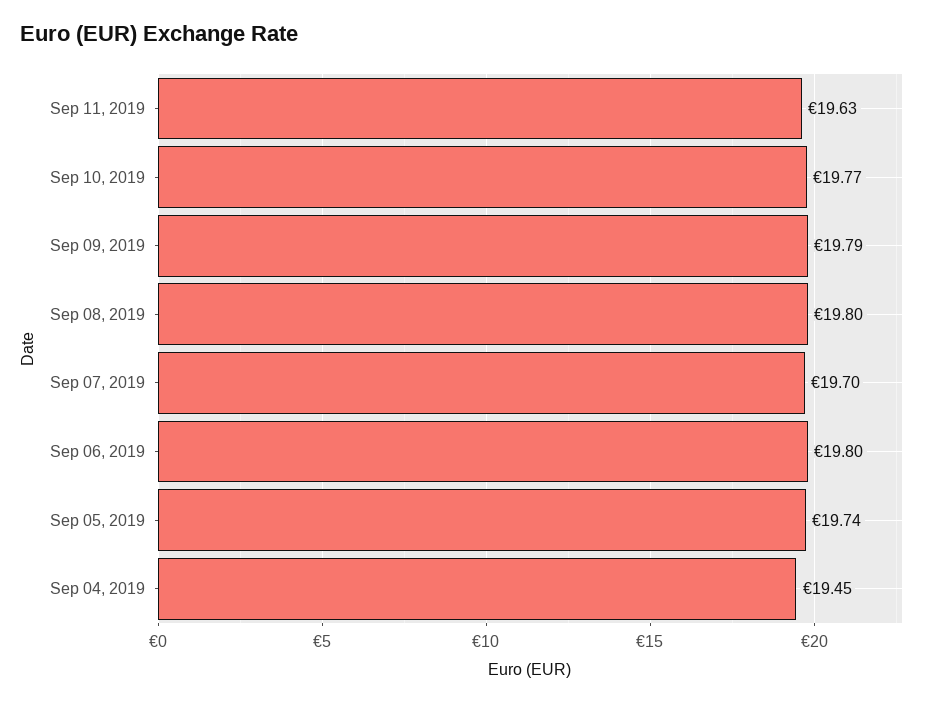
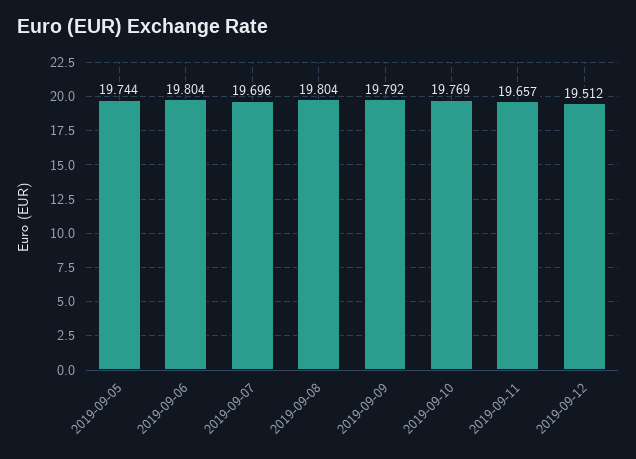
Sep 11, 2019: 19.63 -> 19.657
Sep 04, 2019: 19.45 -> none
2019-09-12: none -> 19.512

